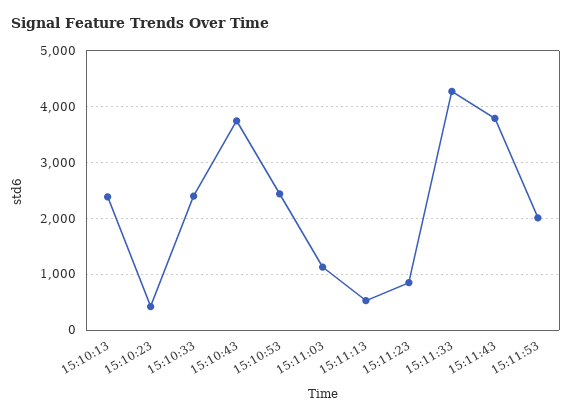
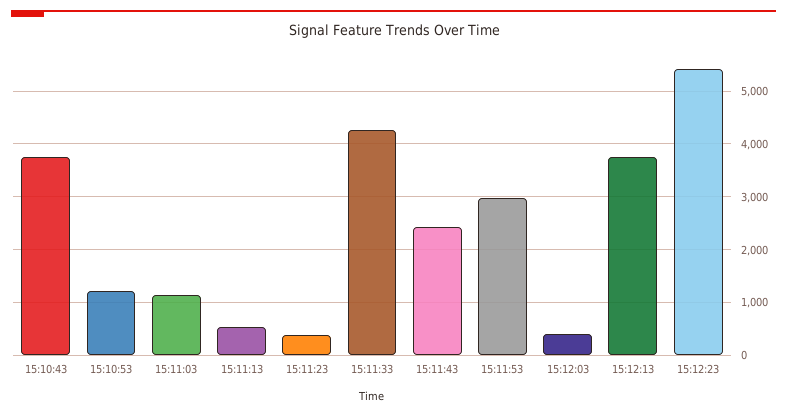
15:10:13: 2400 -> none
15:10:23: 400 -> none
15:10:33: 2400 -> none
15:10:53: 2400 -> 1200
15:11:23: 800 -> 400
15:11:43: 3800 -> 2400
15:11:53: 2000 -> 3000
15:12:03: none -> 400
15:12:13: none -> 3800
15:12:23: none -> 5400

